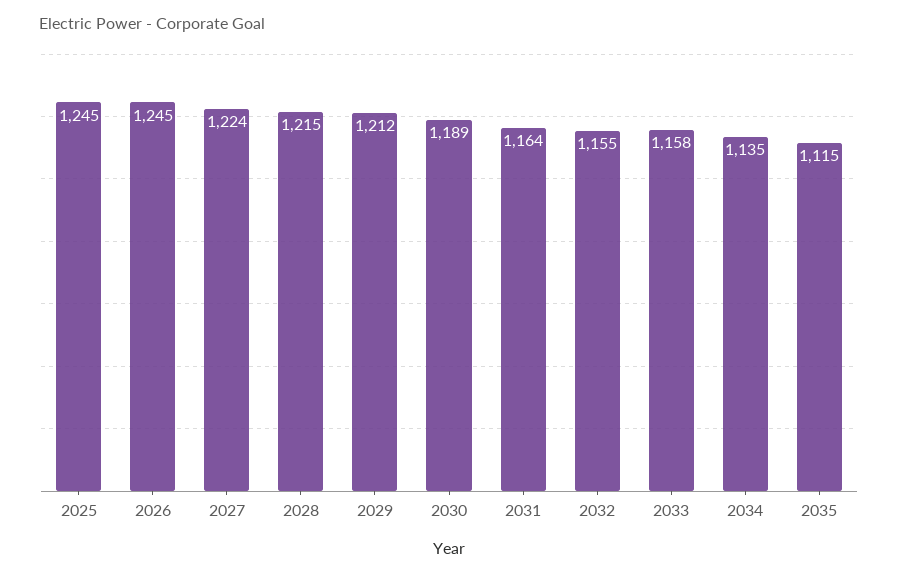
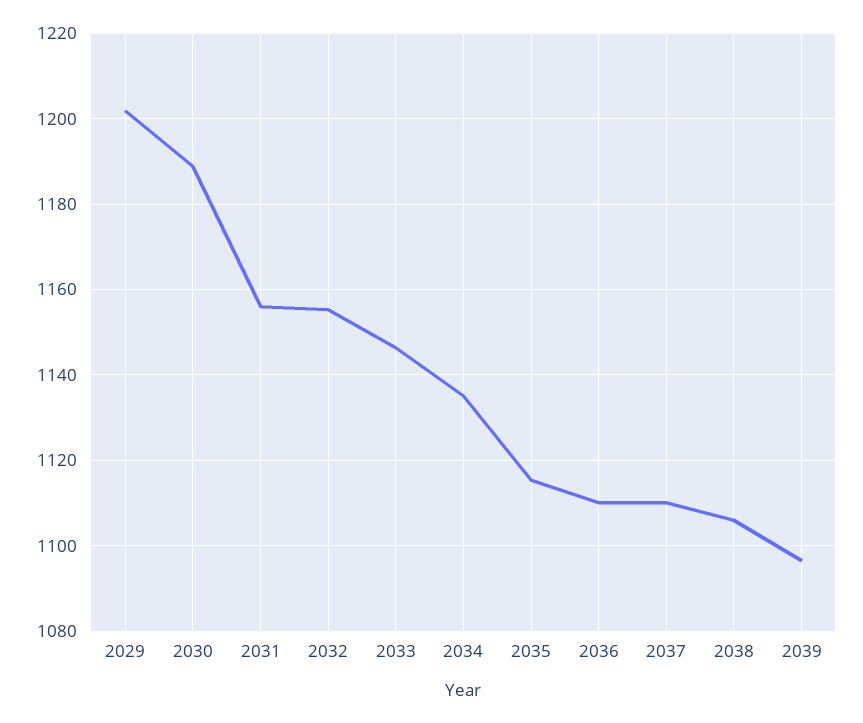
2025: 1245 -> none
2026: 1245 -> none
2027: 1224 -> none
2028: 1215 -> none
2029: 1212 -> 1202
2031: 1164 -> 1156
2033: 1158 -> 1146
2036: none -> 1110
2037: none -> 1110
2038: none -> 1106
2039: none -> 1096

